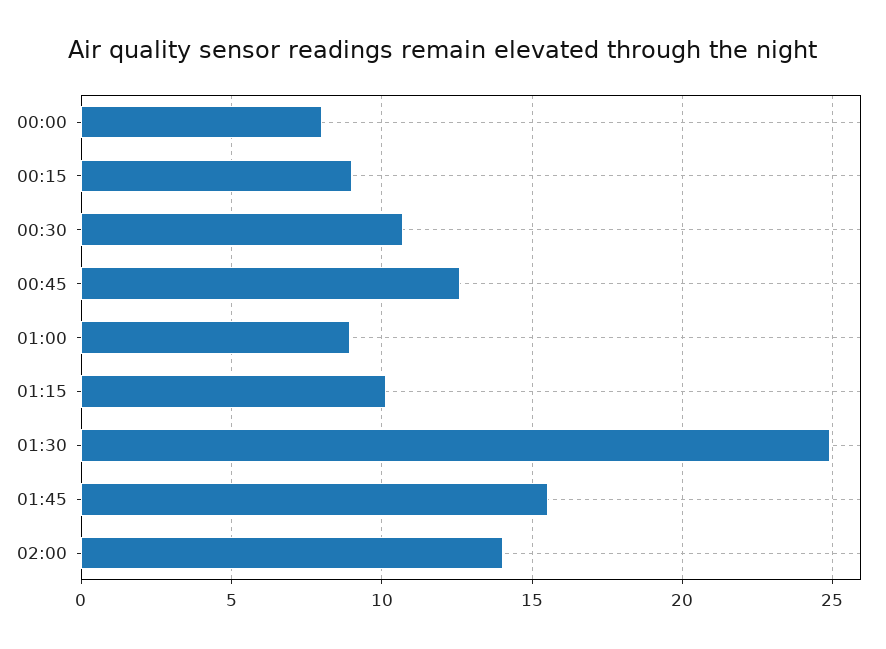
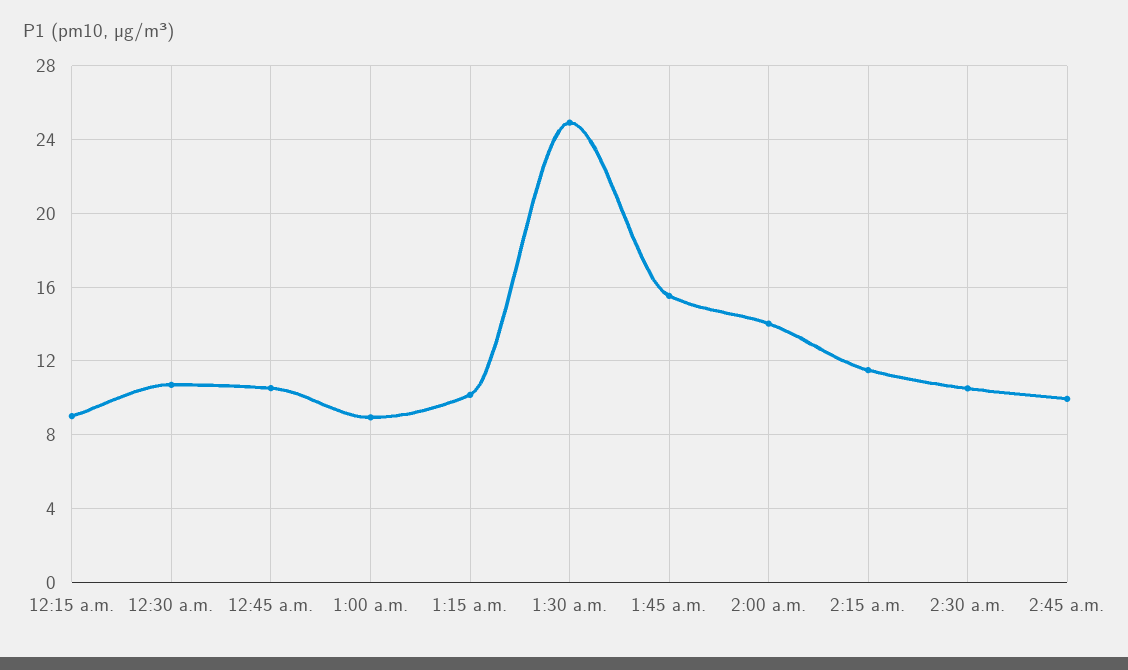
00:00: 8 -> none
00:45: 12.5 -> 10.5
2:15 a.m.: none -> 11.5
2:30 a.m.: none -> 10.5
2:45 a.m.: none -> 10

